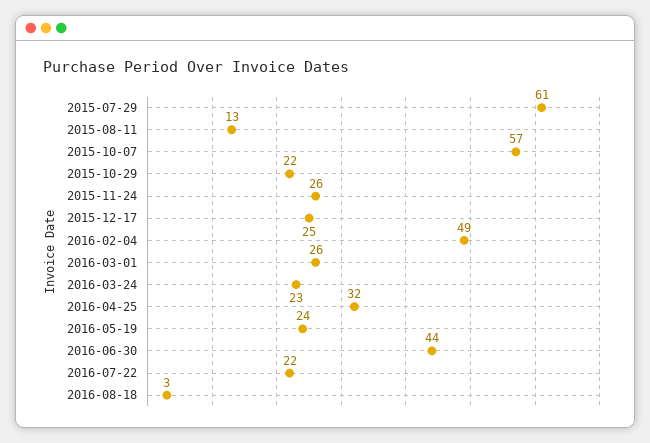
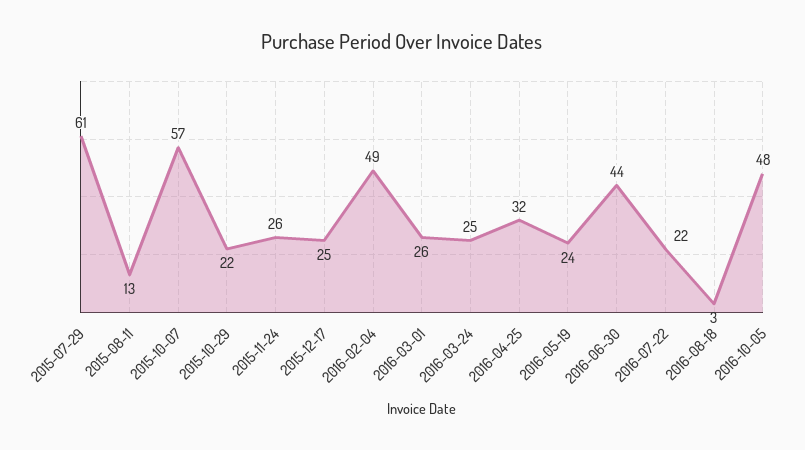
2016-03-24: 23 -> 25
2016-10-05: none -> 48

